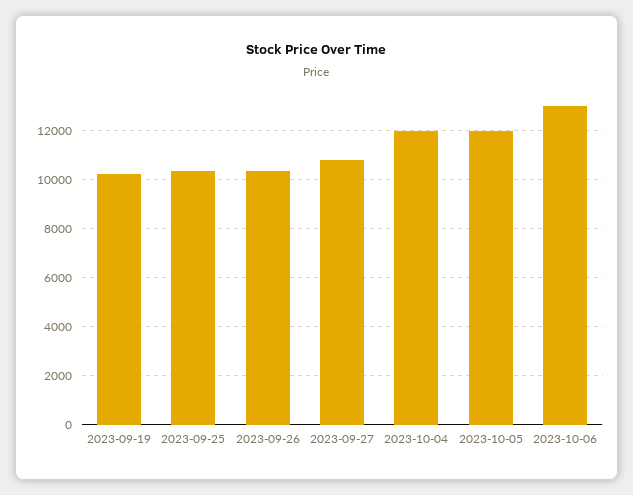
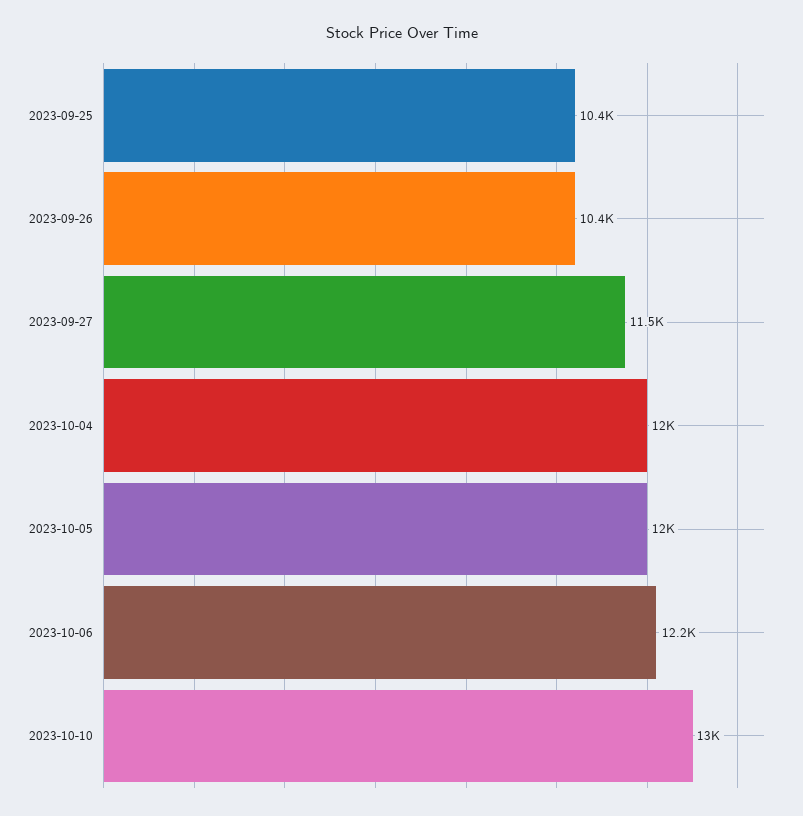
2023-09-19: 10250 -> none
2023-09-27: 10750 -> 11500
2023-10-06: 13000 -> 12200
2023-10-10: none -> 13000

